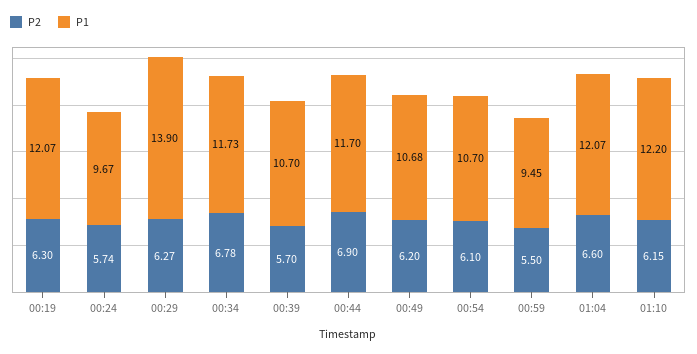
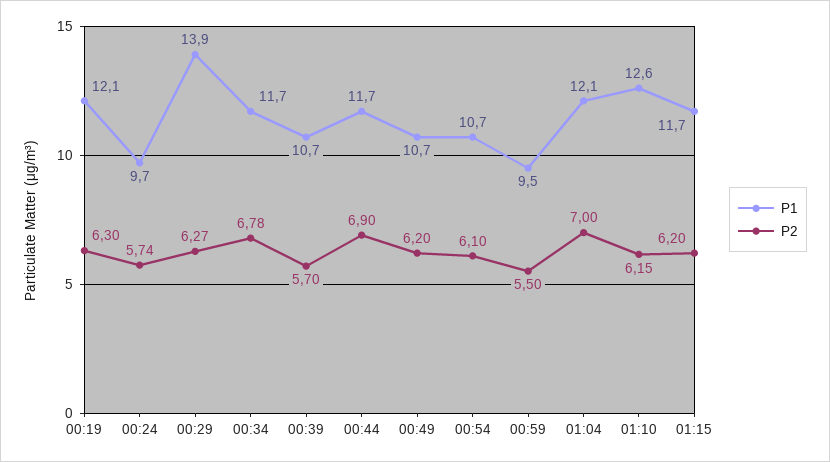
P2, 01:04: 6.6 -> 7
P1, 01:10: 12.2 -> 12.6
P1, 01:15: none -> 11.7
P2, 01:15: none -> 6.2

